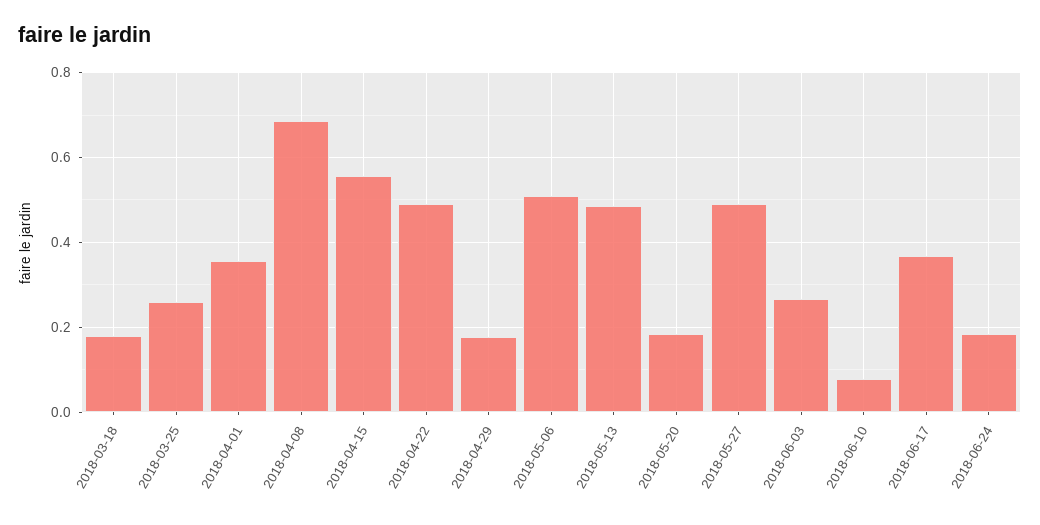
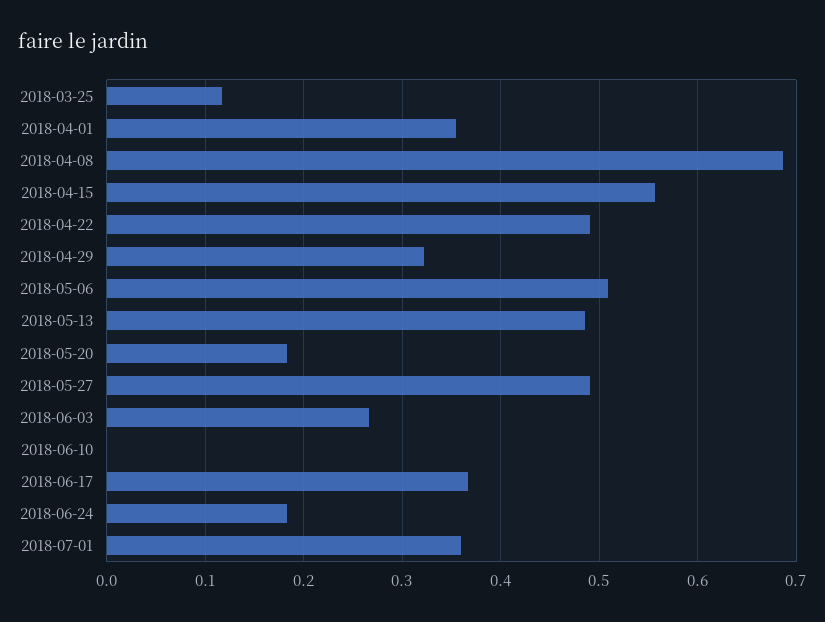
2018-03-18: 0.18 -> none
2018-03-25: 0.26 -> 0.12
2018-04-29: 0.18 -> 0.32
2018-06-10: 0.08 -> 0
2018-07-01: none -> 0.36

